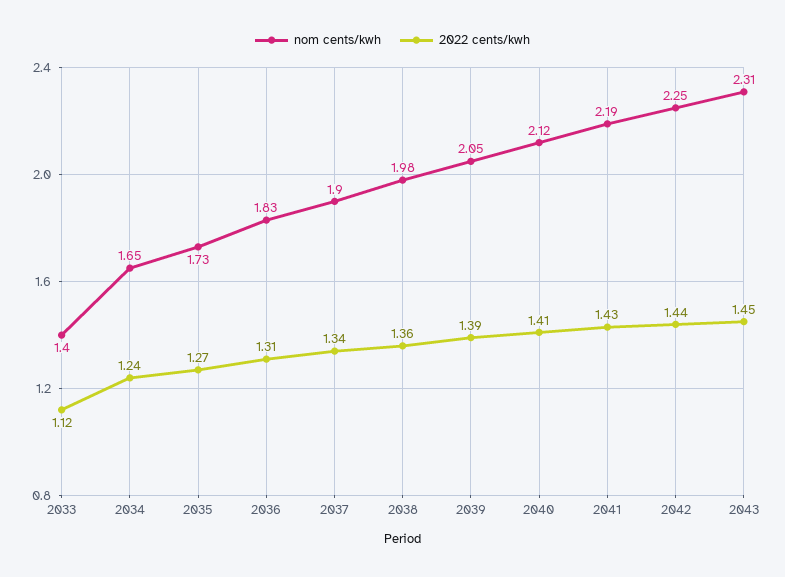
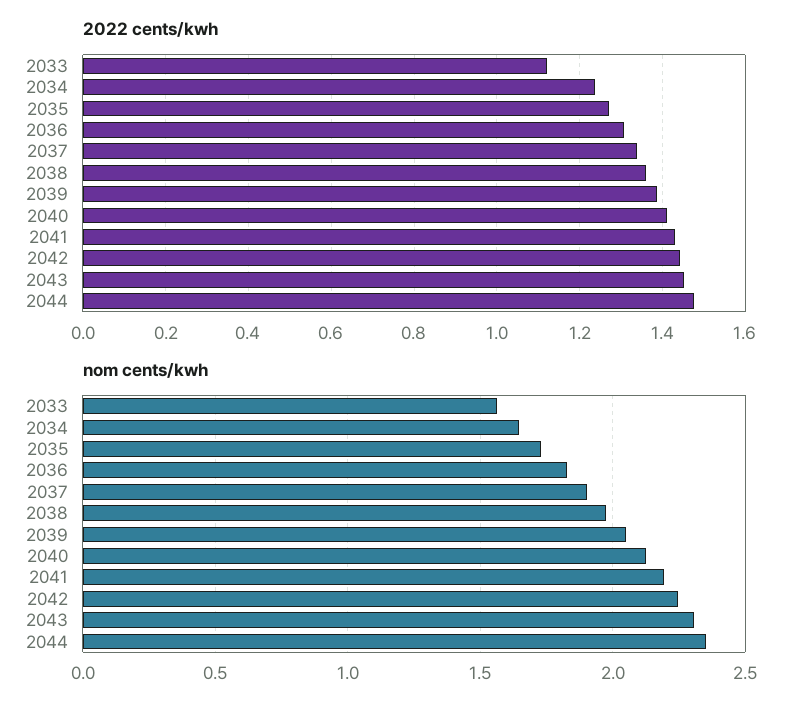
nom cents/kwh, 2033: 1.4 -> 1.55
2022 cents/kwh, 2044: none -> 1.48
nom cents/kwh, 2044: none -> 2.35

